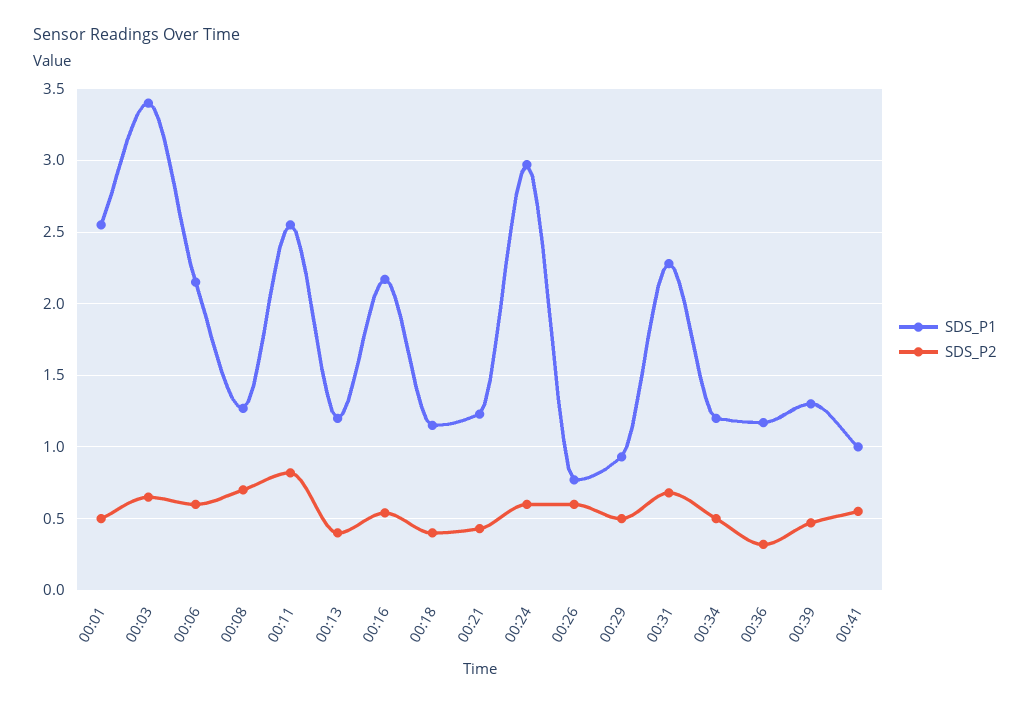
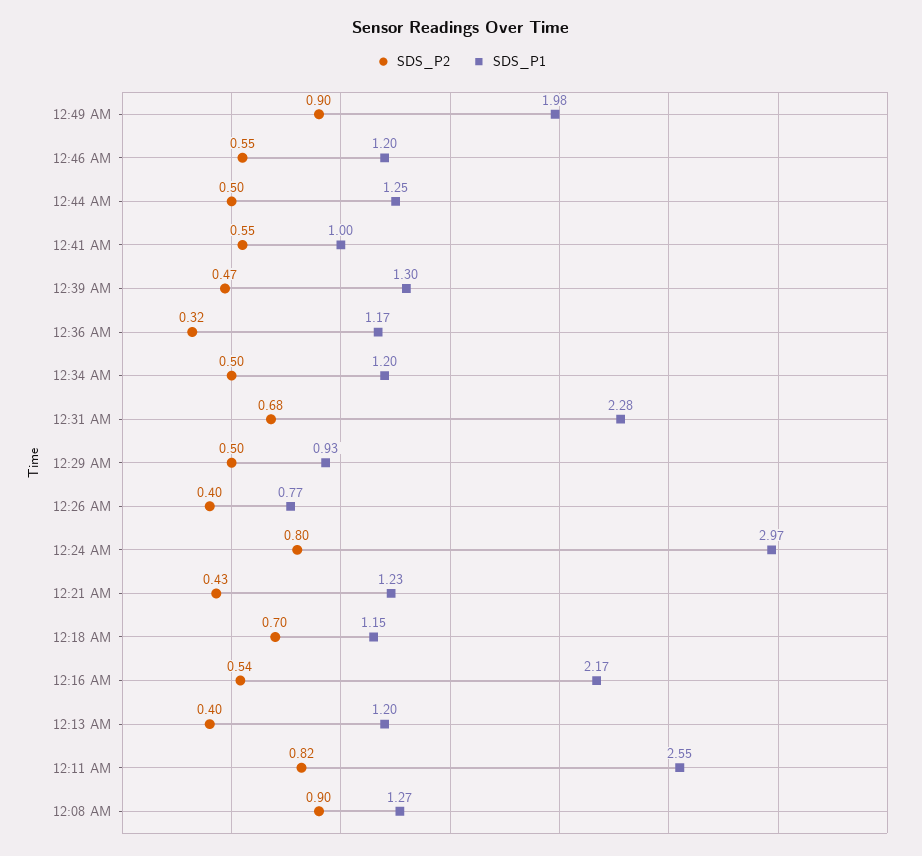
SDS_P1, 00:01: 2.55 -> none
SDS_P2, 00:01: 0.5 -> none
SDS_P1, 00:03: 3.4 -> none
SDS_P2, 00:03: 0.65 -> none
SDS_P1, 00:06: 2.15 -> none
SDS_P2, 00:06: 0.6 -> none
SDS_P2, 00:08: 0.7 -> 0.9
SDS_P2, 00:18: 0.4 -> 0.7
SDS_P2, 00:24: 0.6 -> 0.8
SDS_P2, 00:26: 0.6 -> 0.4
SDS_P2, 12:49 AM: none -> 0.9
SDS_P1, 12:49 AM: none -> 1.98
SDS_P2, 12:46 AM: none -> 0.55
SDS_P1, 12:46 AM: none -> 1.2
SDS_P2, 12:44 AM: none -> 0.5
SDS_P1, 12:44 AM: none -> 1.25

